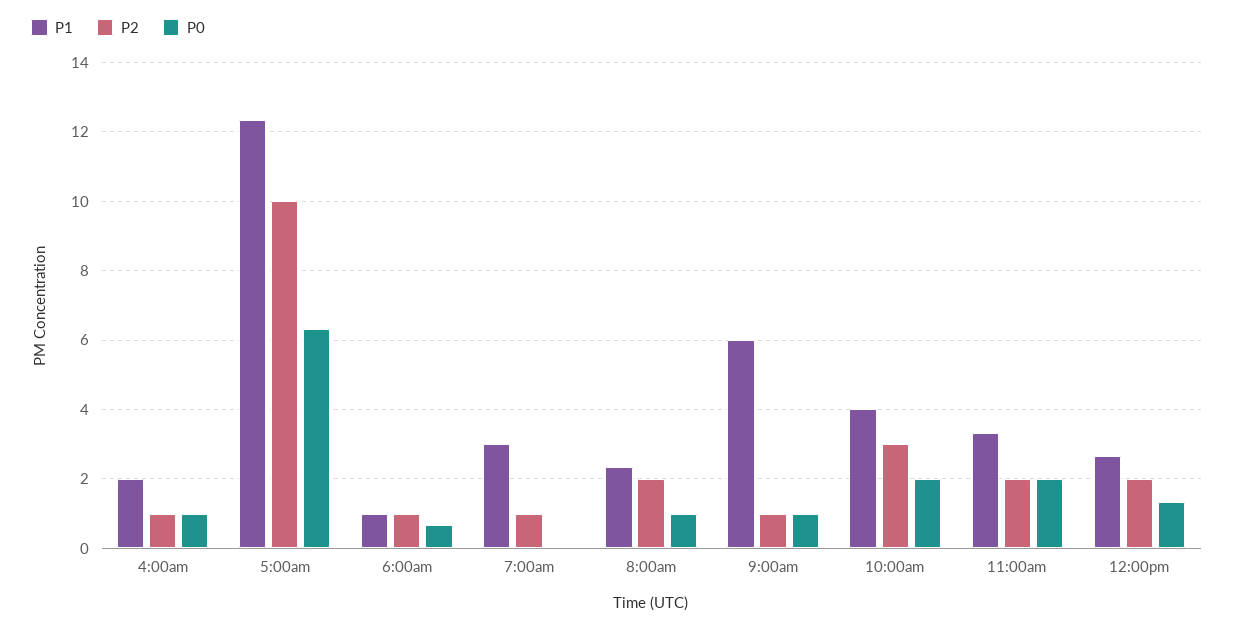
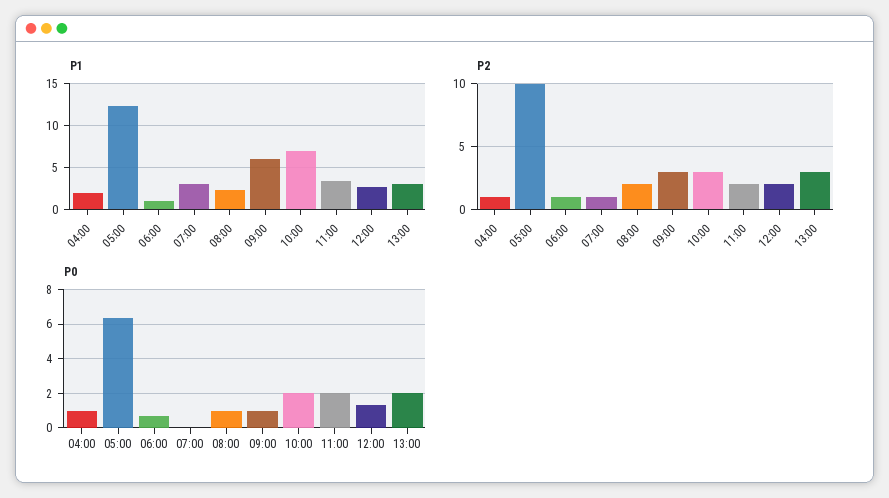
P2, 9:00am: 1 -> 3
P1, 10:00am: 4 -> 7
P1, 13:00: none -> 3
P2, 13:00: none -> 3
P0, 13:00: none -> 2

